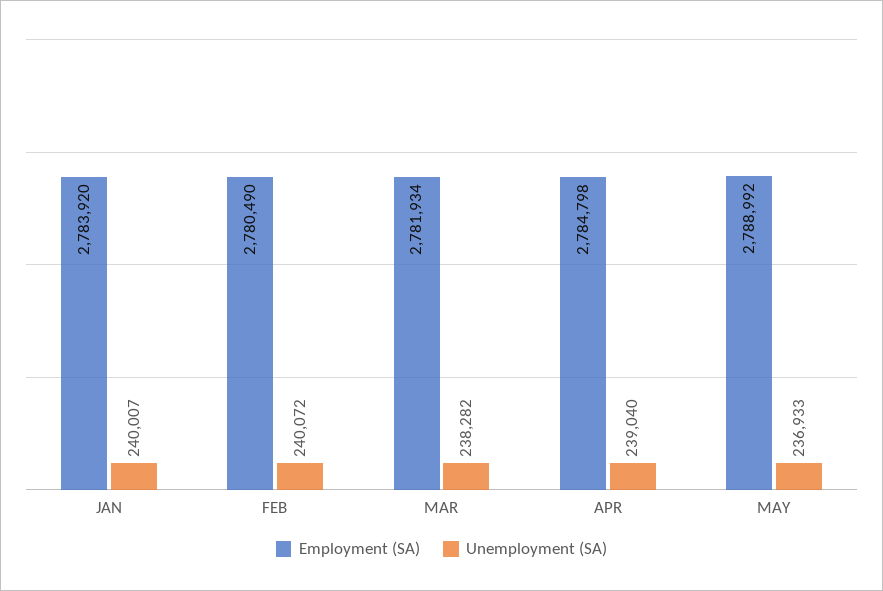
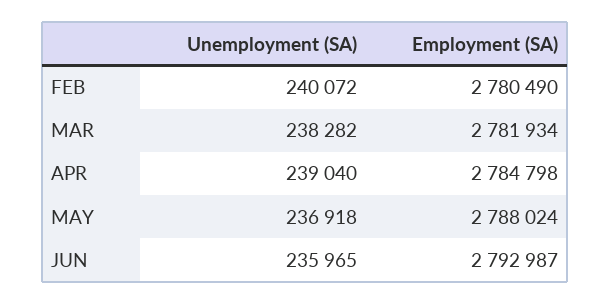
Employment (SA), JAN: 2783920 -> none
Unemployment (SA), JAN: 240007 -> none
Employment (SA), MAY: 2788992 -> 2788024
Unemployment (SA), MAY: 236933 -> 236918
Unemployment (SA), JUN: none -> 235965
Employment (SA), JUN: none -> 2792987

